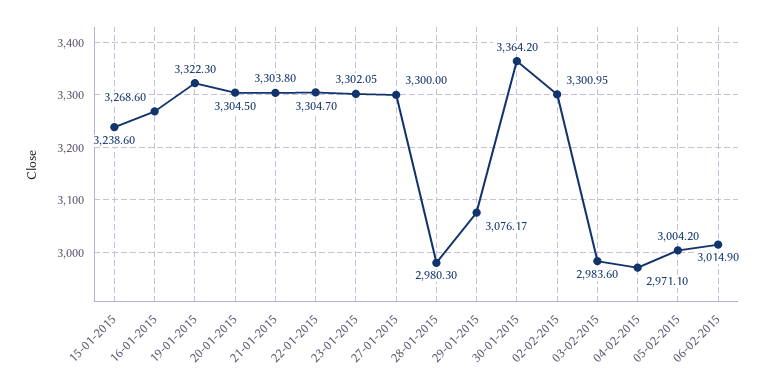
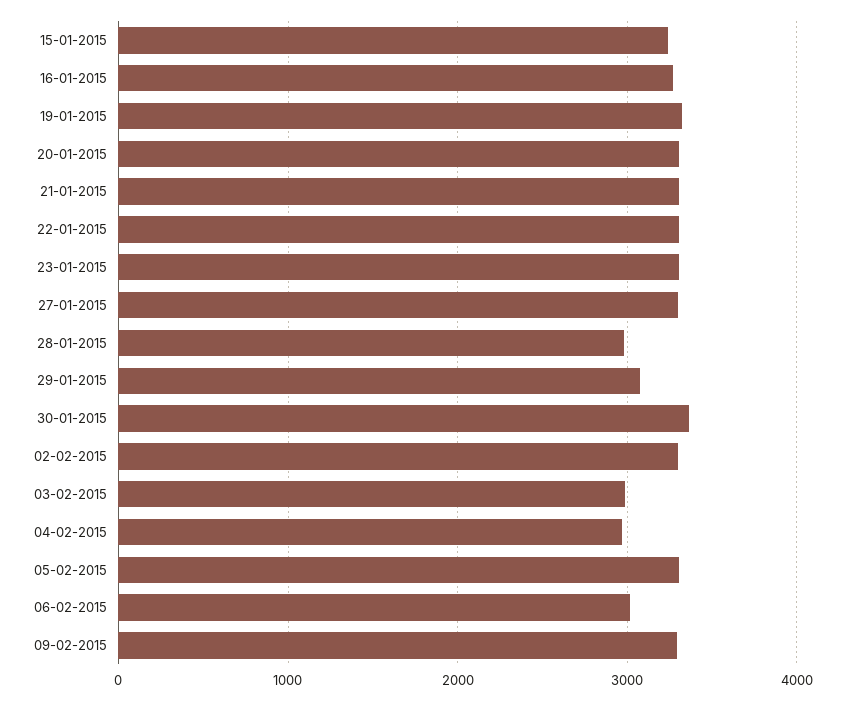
05-02-2015: 3004.2 -> 3300
09-02-2015: none -> 3300

